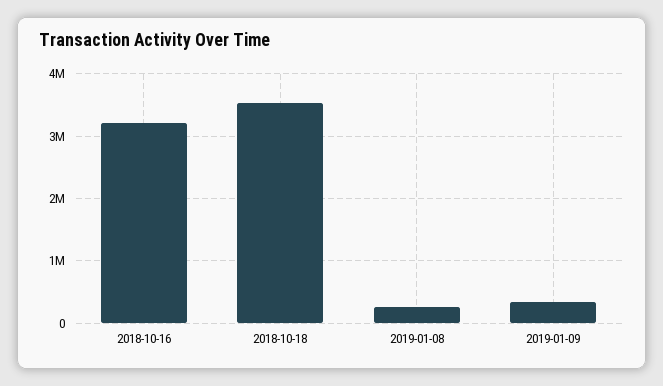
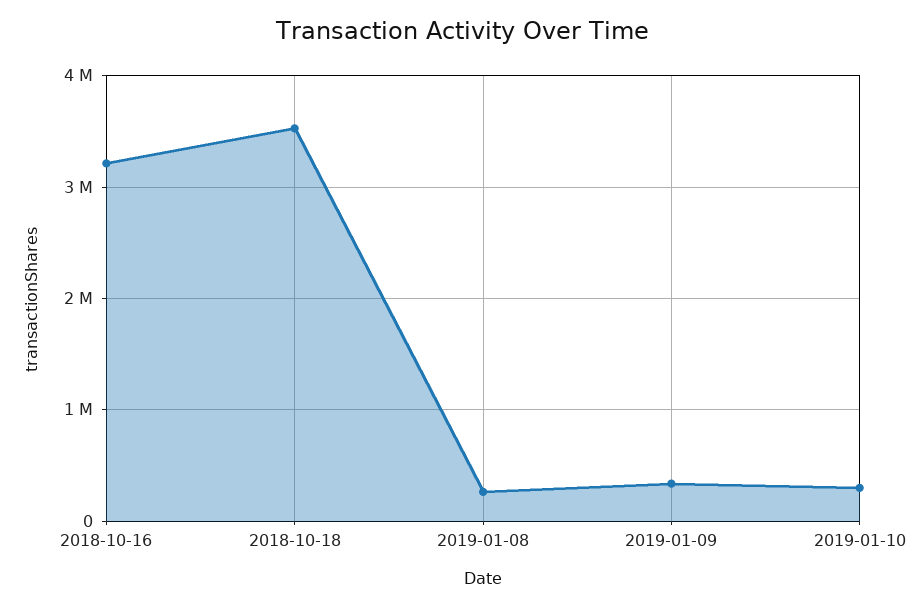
2019-01-10: none -> 300000

